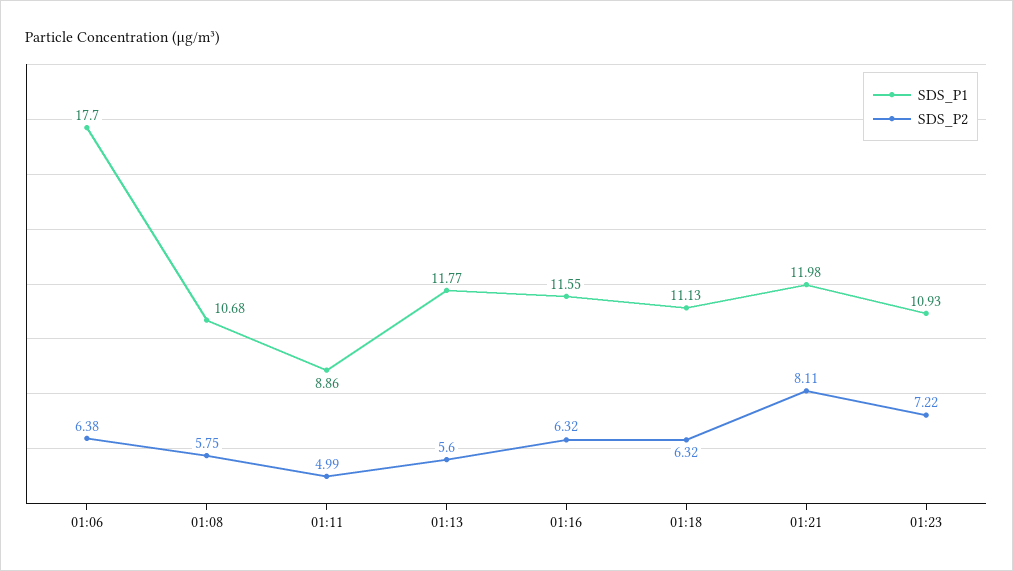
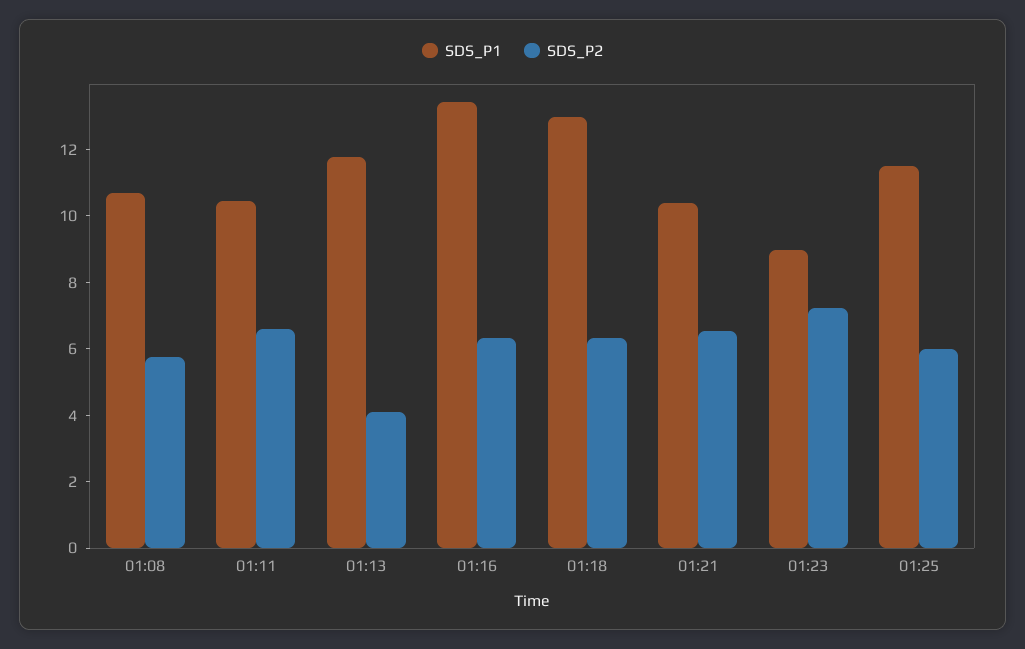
SDS_P1, 01:06: 17.7 -> none
SDS_P2, 01:06: 6.38 -> none
SDS_P1, 01:11: 8.86 -> 10.5
SDS_P2, 01:11: 4.99 -> 6.5
SDS_P2, 01:13: 5.6 -> 4
SDS_P1, 01:16: 11.55 -> 13.5
SDS_P1, 01:18: 11.13 -> 13
SDS_P1, 01:21: 11.98 -> 10.5
SDS_P2, 01:21: 8.11 -> 6.5
SDS_P1, 01:23: 10.93 -> 9
SDS_P1, 01:25: none -> 11.5
SDS_P2, 01:25: none -> 6

